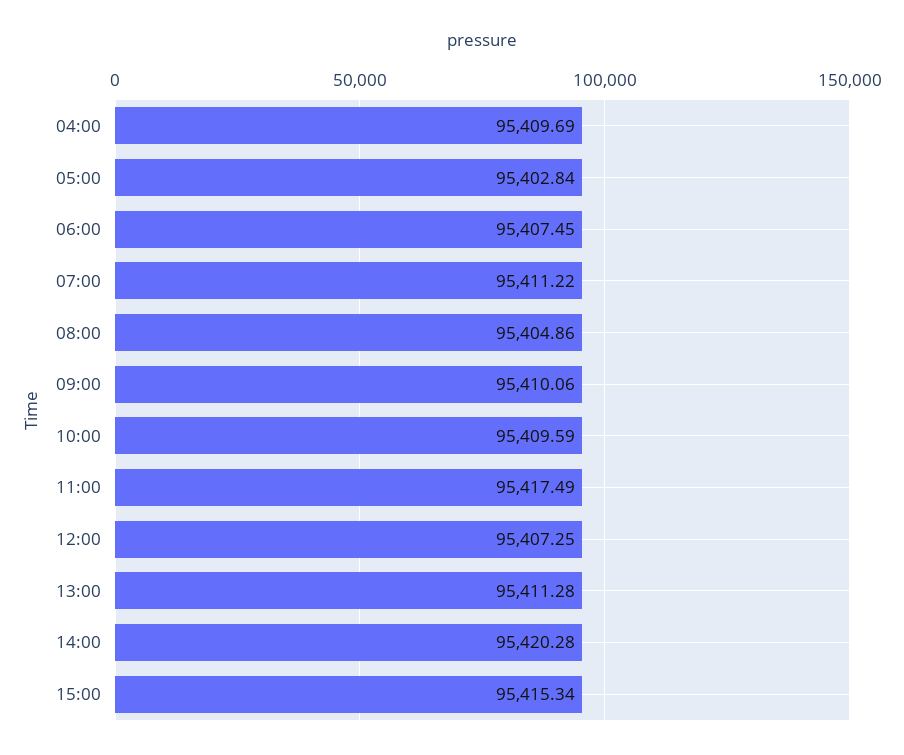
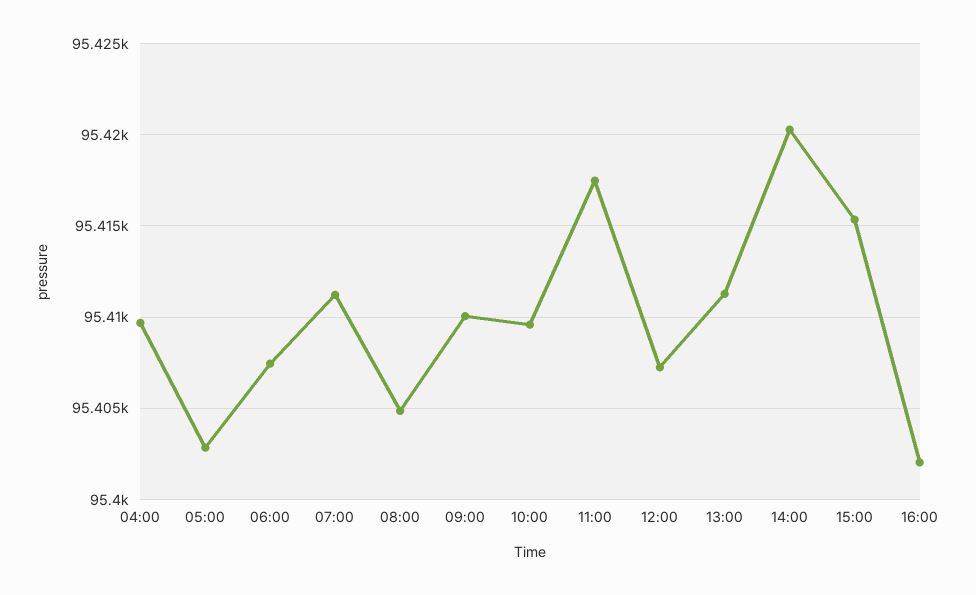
16:00: none -> 95402

